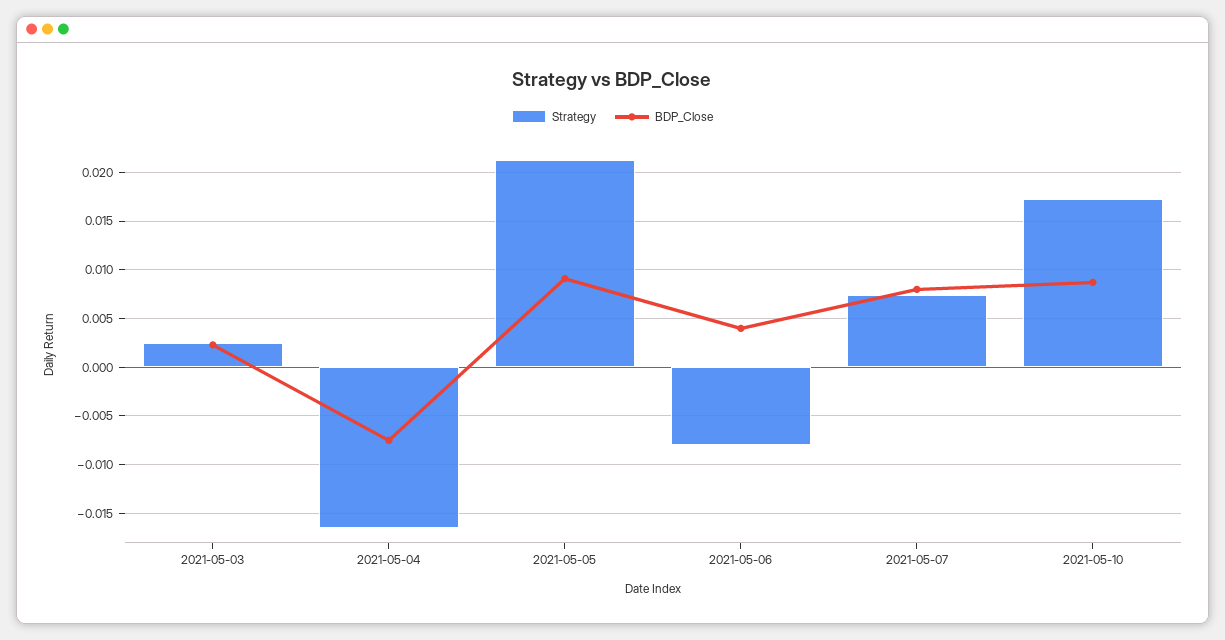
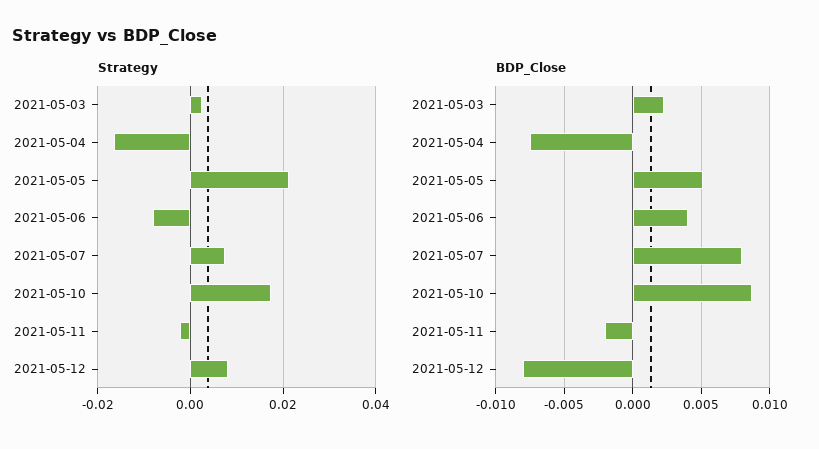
BDP_Close, 2021-05-05: 0.009 -> 0.005
Strategy, 2021-05-11: none -> -0.002
Strategy, 2021-05-12: none -> 0.008
BDP_Close, 2021-05-11: none -> -0.002
BDP_Close, 2021-05-12: none -> -0.008

